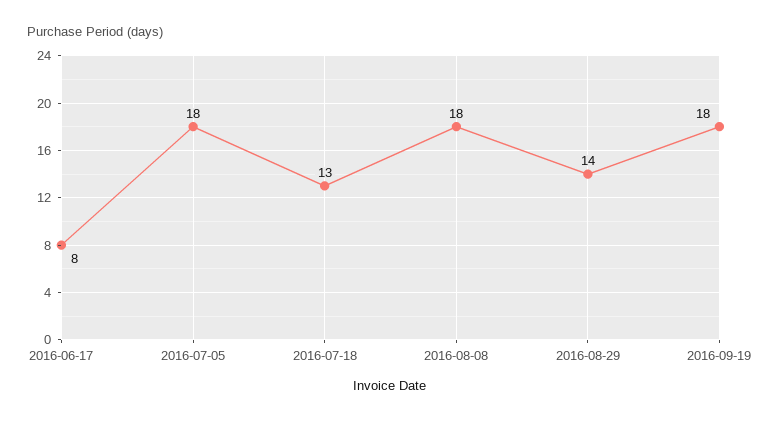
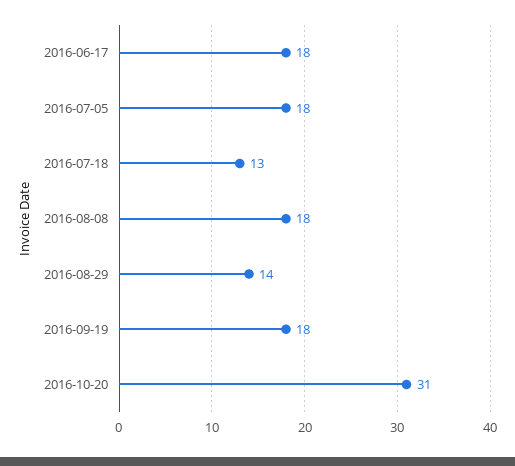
2016-06-17: 8 -> 18
2016-10-20: none -> 31

